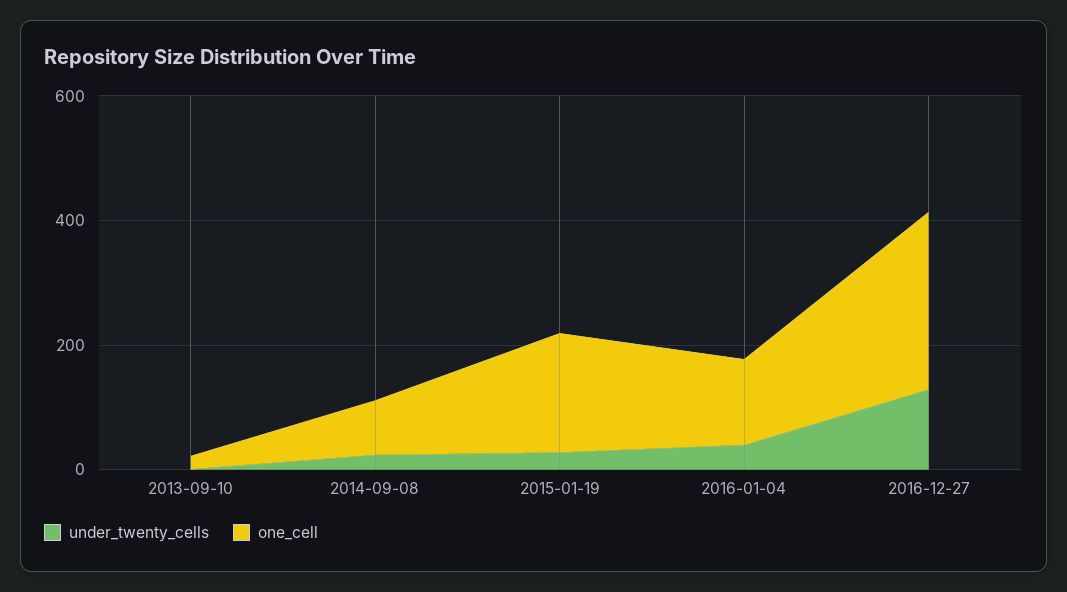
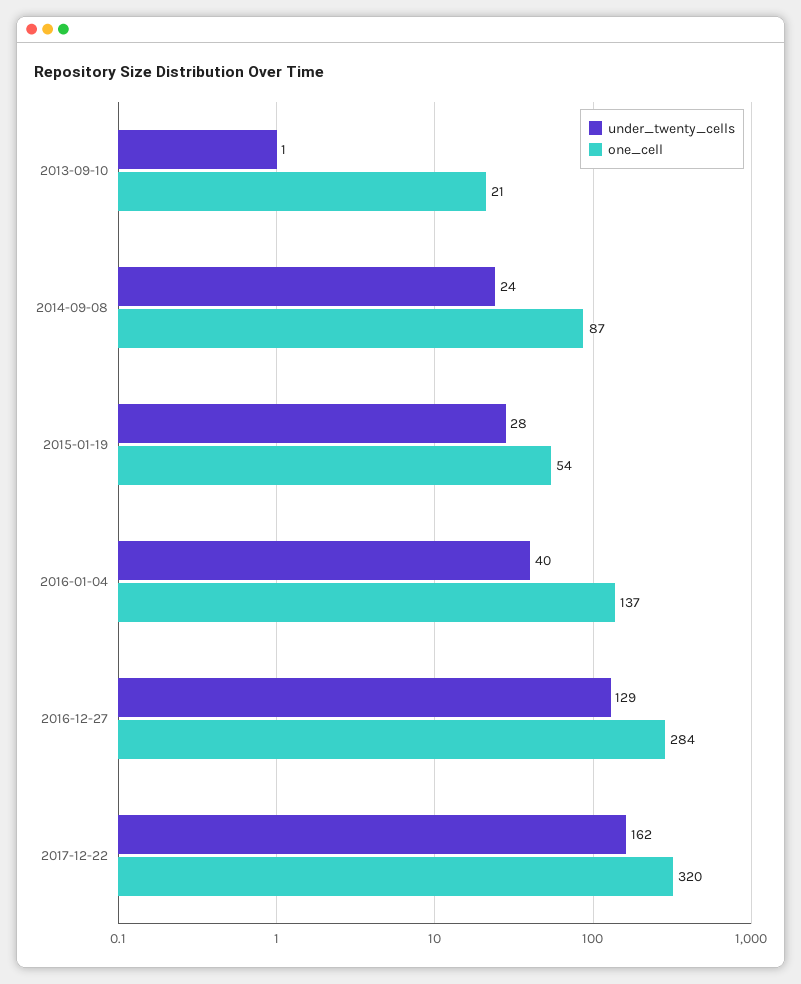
one_cell, 2015-01-19: 200 -> 54
under_twenty_cells, 2017-12-22: none -> 162
one_cell, 2017-12-22: none -> 320

